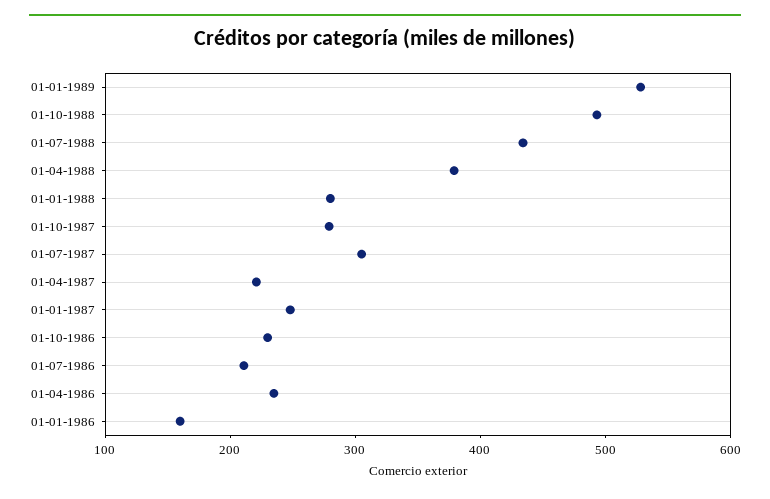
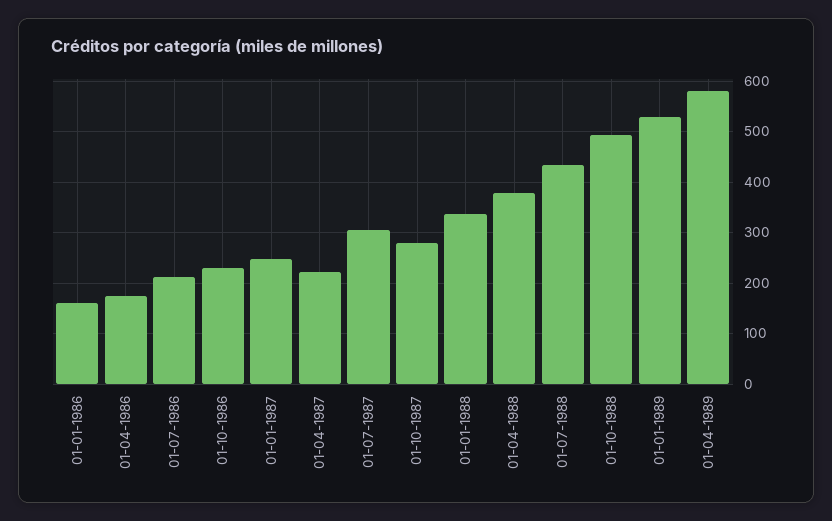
01-01-1988: 280 -> 340
01-04-1986: 240 -> 180
01-04-1989: none -> 580

